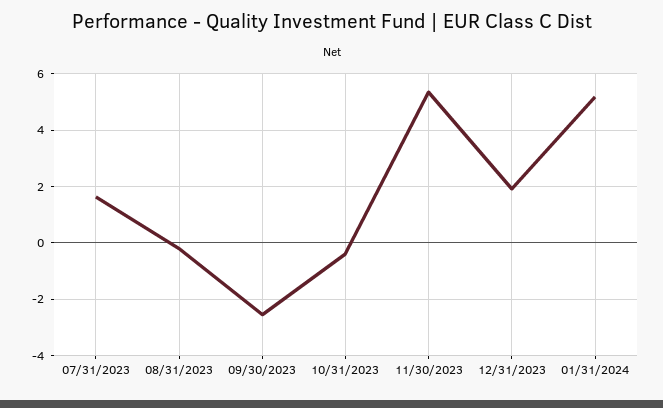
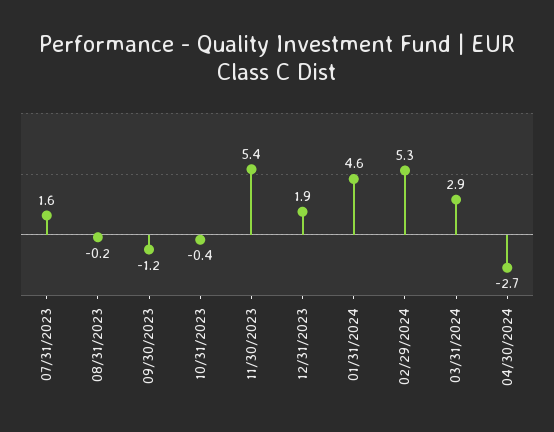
09/30/2023: -2.5 -> -1.2
01/31/2024: 5.25 -> 4.6
02/29/2024: none -> 5.3
03/31/2024: none -> 2.9
04/30/2024: none -> -2.7

